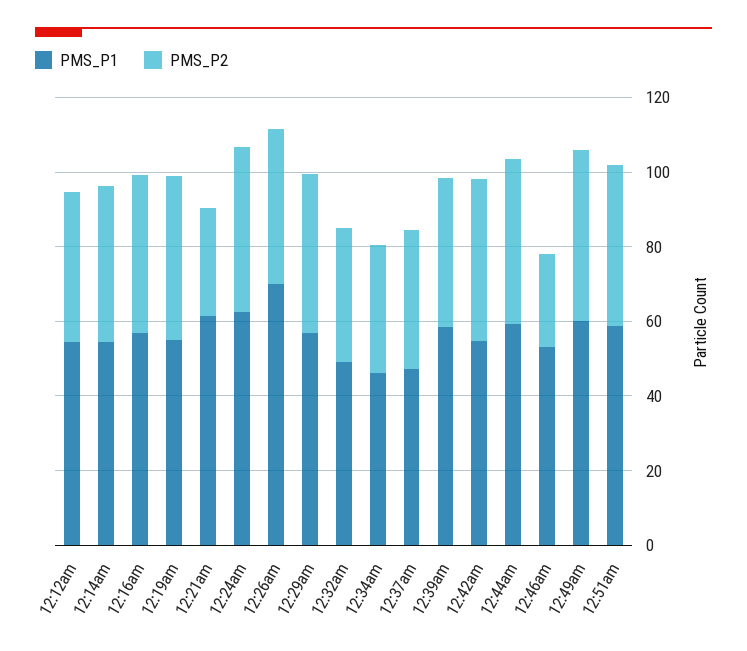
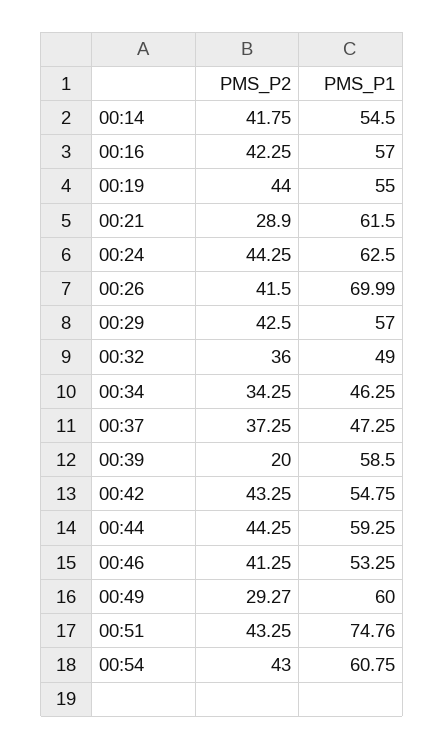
PMS_P1, 12:12am: 55 -> none
PMS_P2, 12:12am: 40 -> none
PMS_P2, 12:39am: 40 -> 20
PMS_P2, 12:46am: 25 -> 41.25
PMS_P2, 12:49am: 45 -> 29.27
PMS_P1, 12:51am: 60 -> 74.76
PMS_P2, 00:54: none -> 43
PMS_P1, 00:54: none -> 60.75

